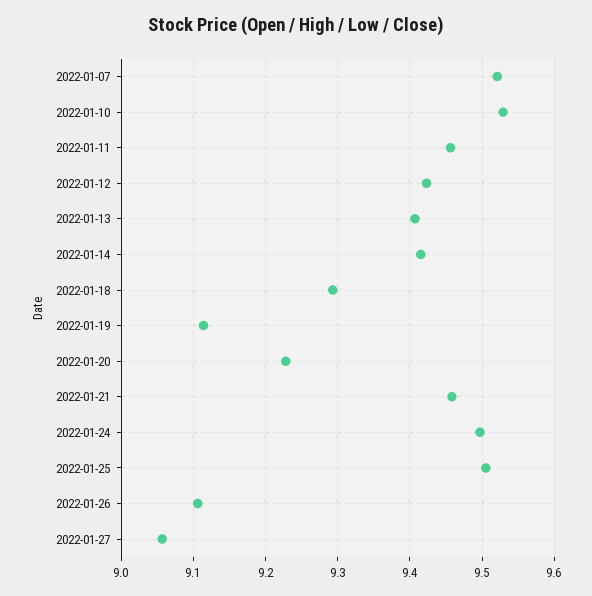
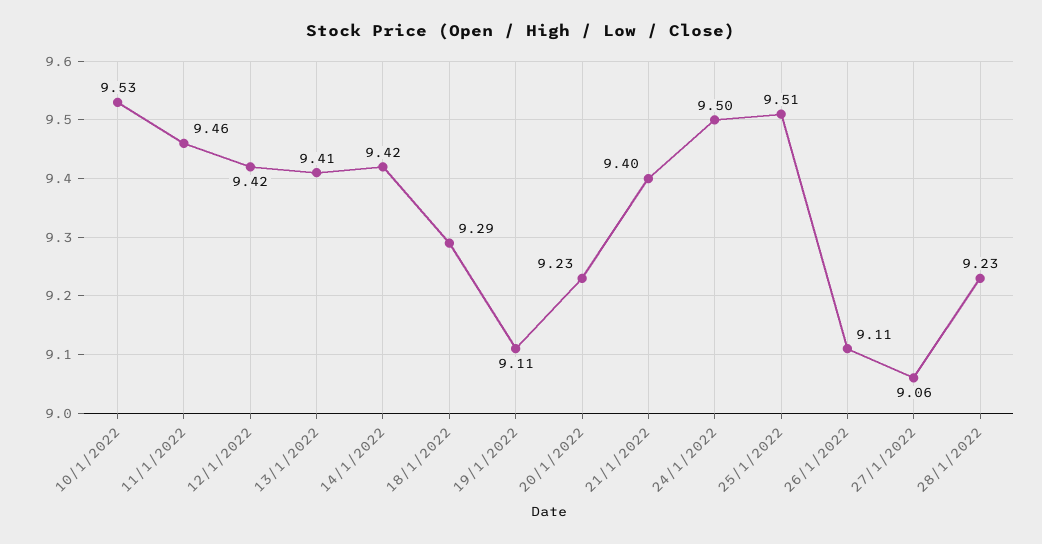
2022-01-07: 9.52 -> none
2022-01-21: 9.46 -> 9.4
28/1/2022: none -> 9.23

